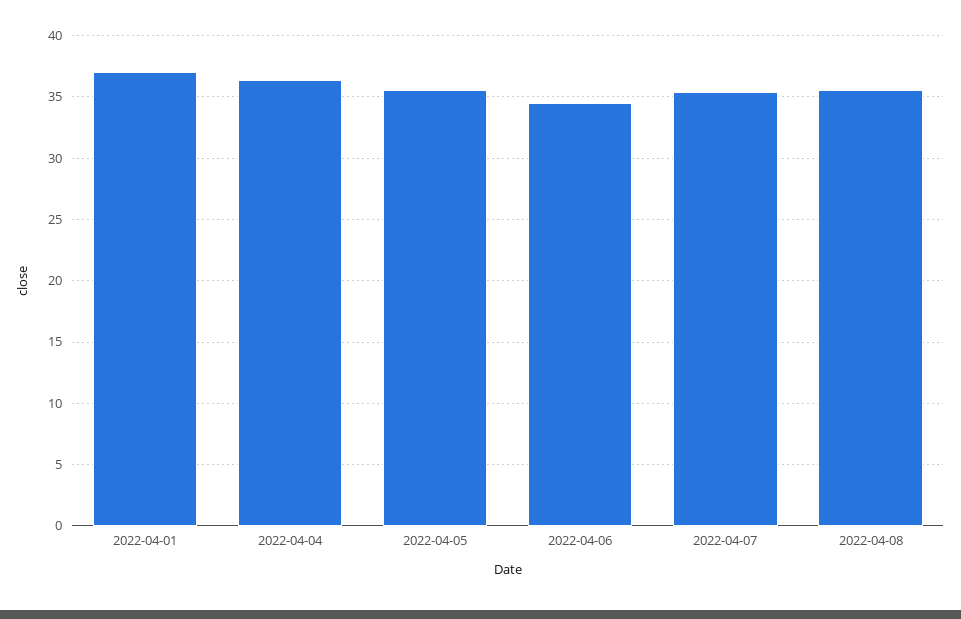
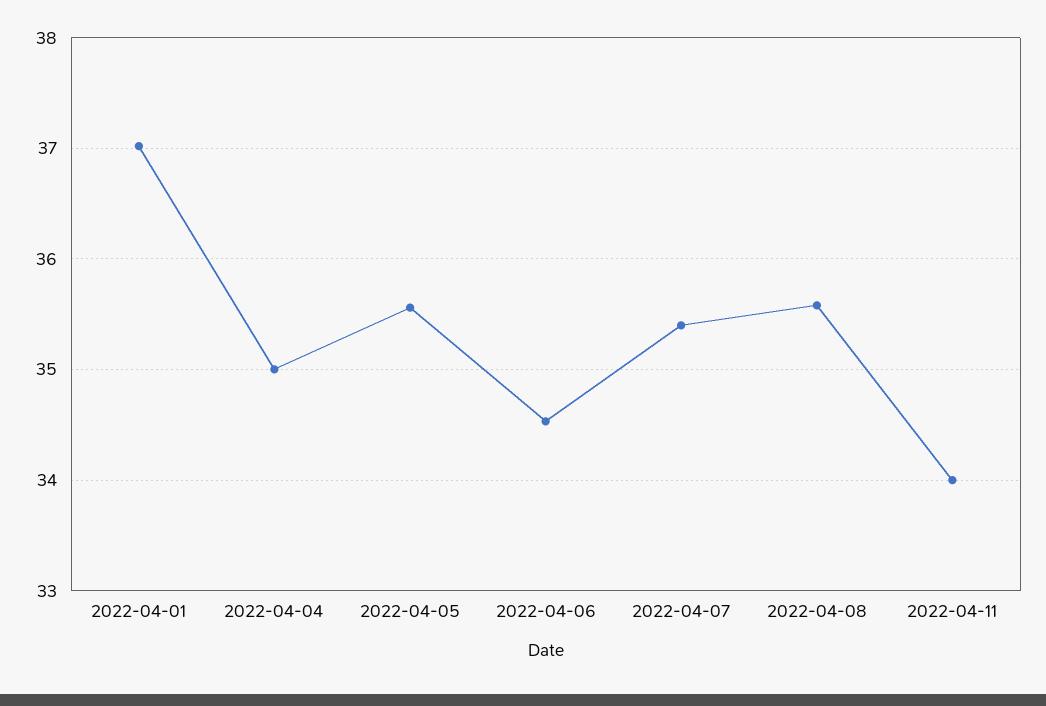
2022-04-04: 36.5 -> 35
2022-04-11: none -> 34

